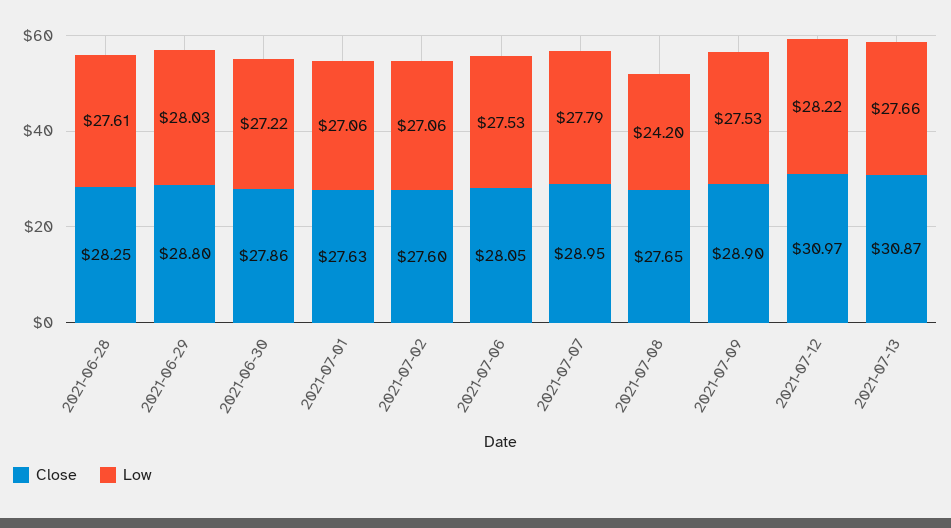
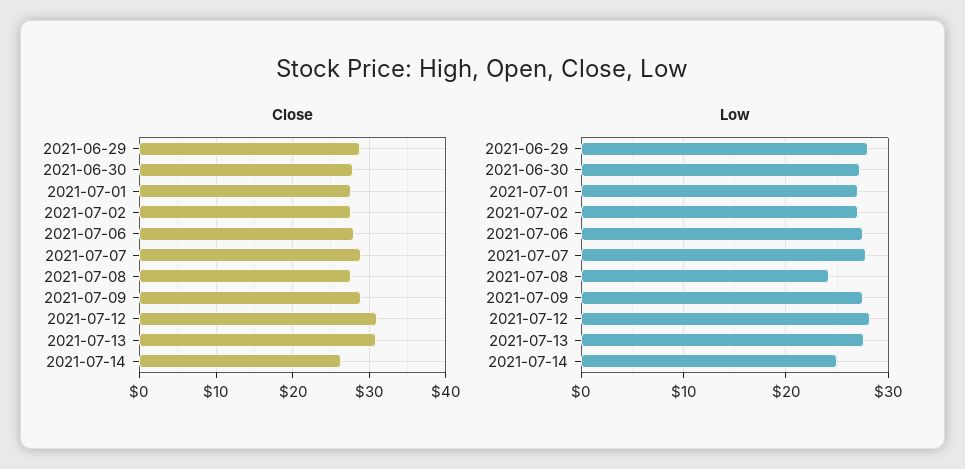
Close, 2021-06-28: 28.25 -> none
Low, 2021-06-28: 27.61 -> none
Close, 2021-07-14: none -> 26
Low, 2021-07-14: none -> 25

